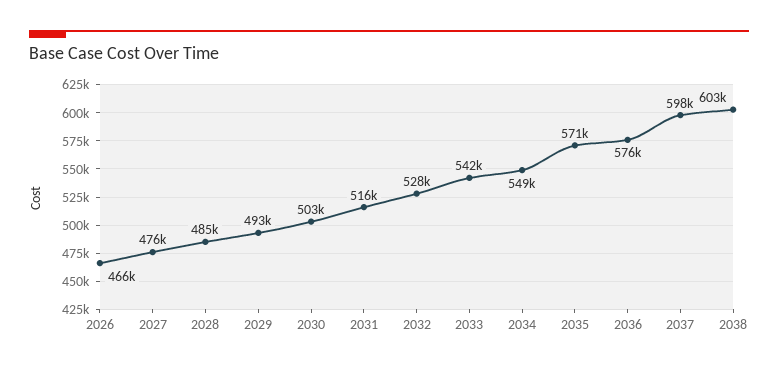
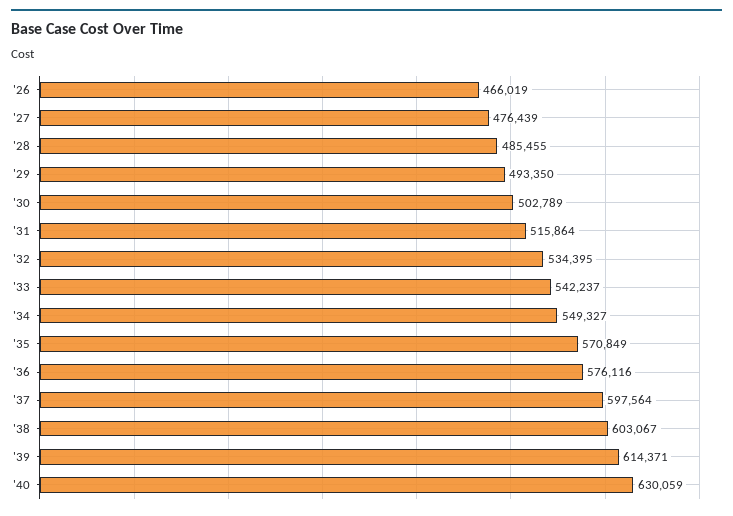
2032: 528000 -> 534395
'39: none -> 614371
'40: none -> 630059

